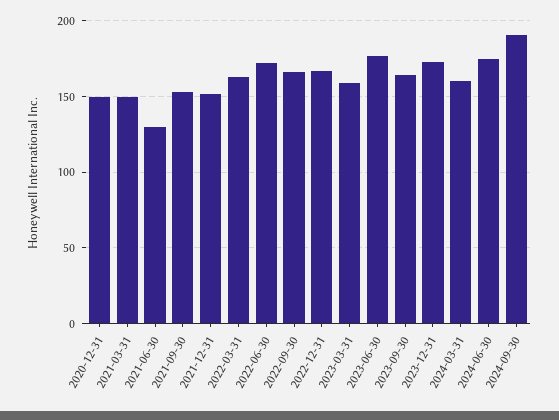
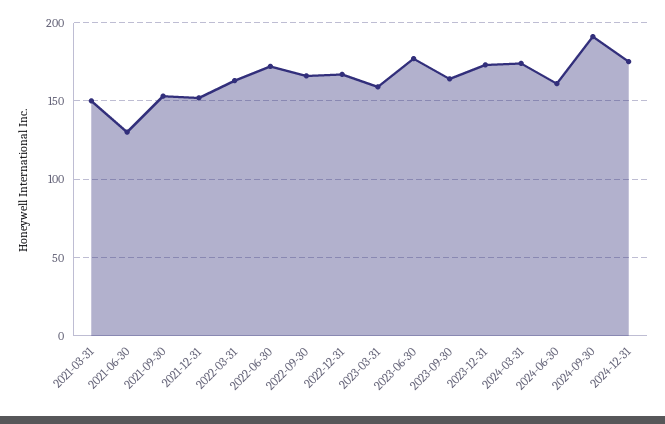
2020-12-31: 150 -> none
2024-03-31: 160 -> 175
2024-06-30: 175 -> 160
2024-12-31: none -> 175

